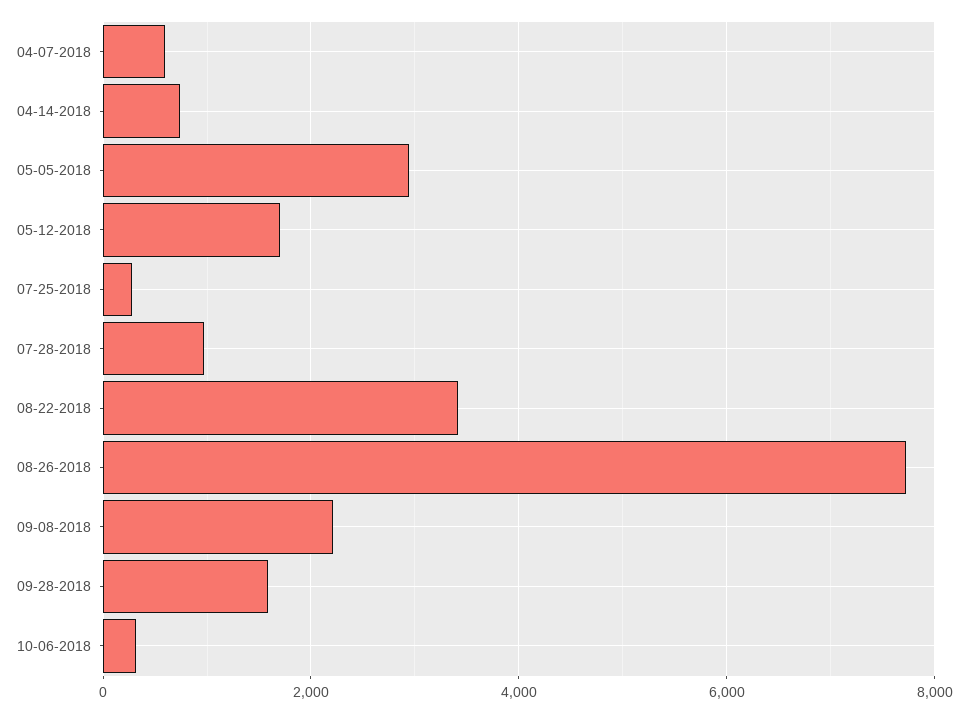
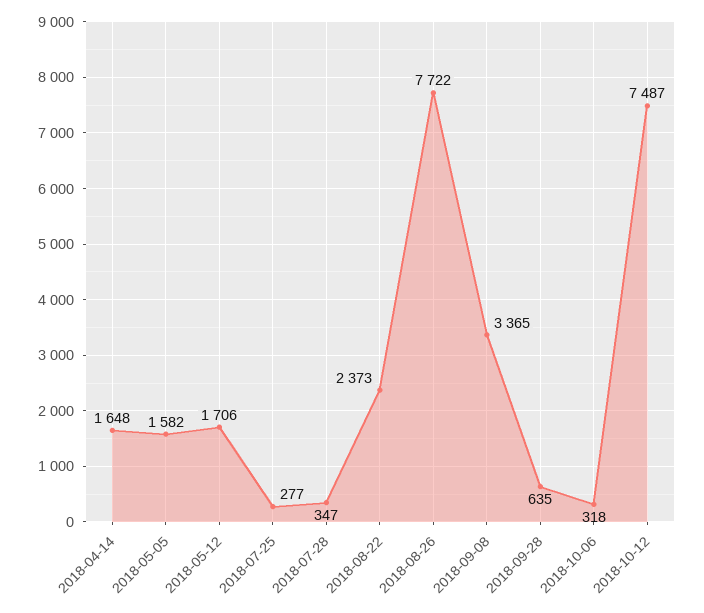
04-07-2018: 600 -> none
04-14-2018: 800 -> 1648
05-05-2018: 3000 -> 1582
07-28-2018: 1000 -> 347
08-22-2018: 3400 -> 2373
09-08-2018: 2200 -> 3365
09-28-2018: 1600 -> 635
2018-10-12: none -> 7487

